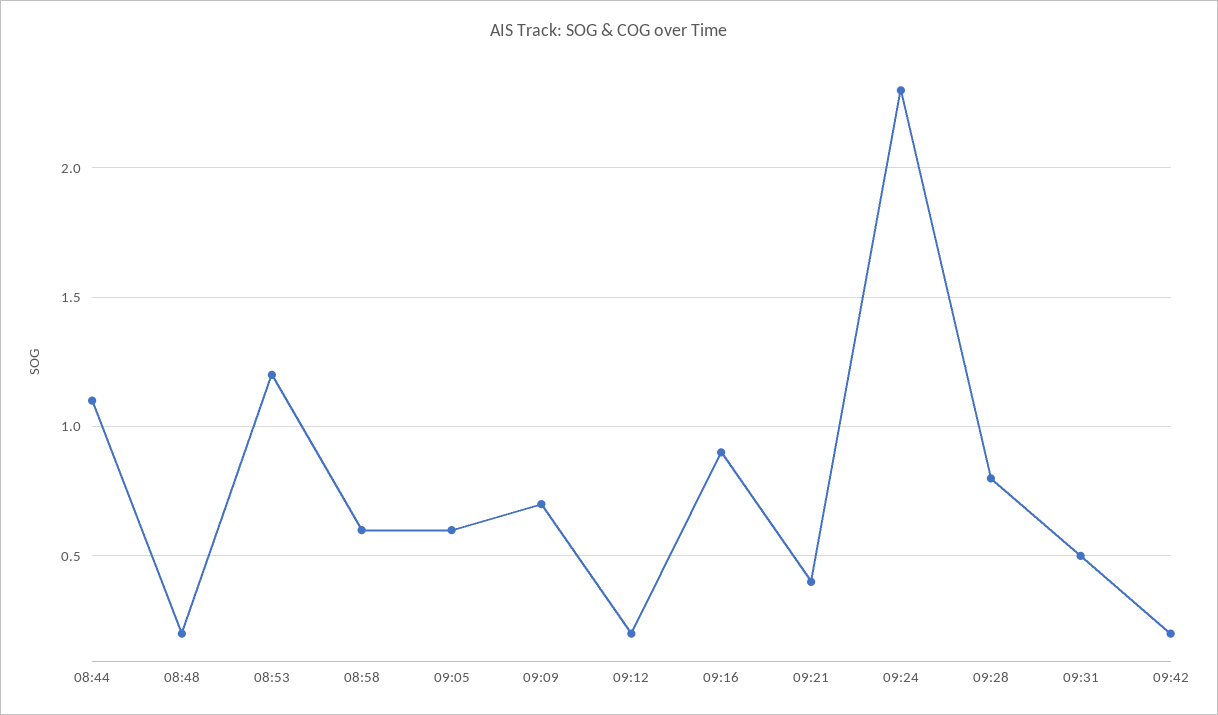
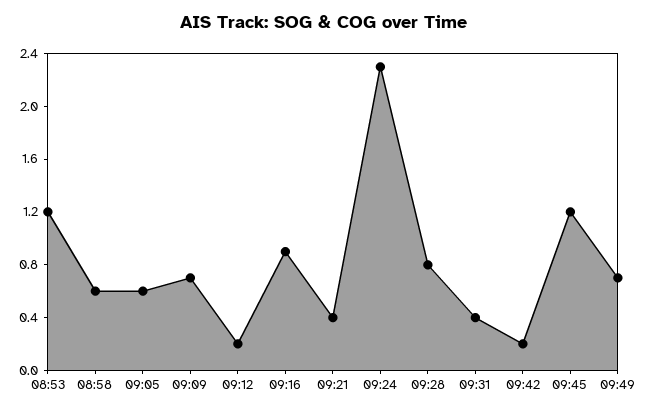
08:44: 1.1 -> none
08:48: 0.2 -> none
09:31: 0.5 -> 0.4
09:45: none -> 1.2
09:49: none -> 0.7

